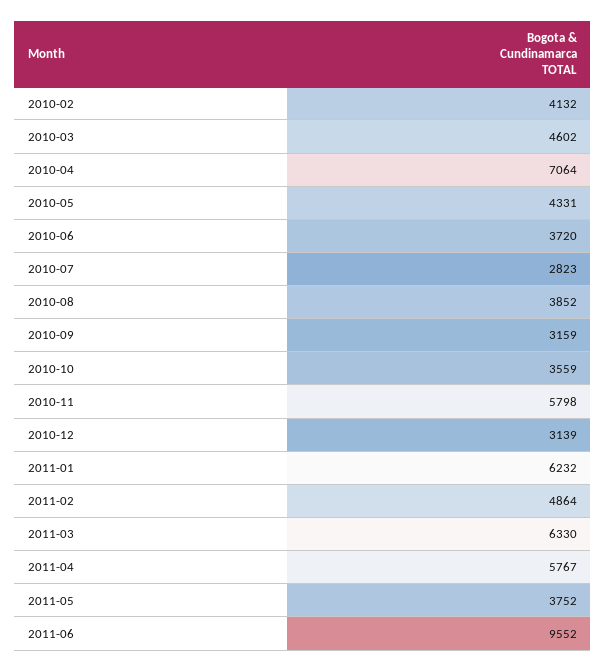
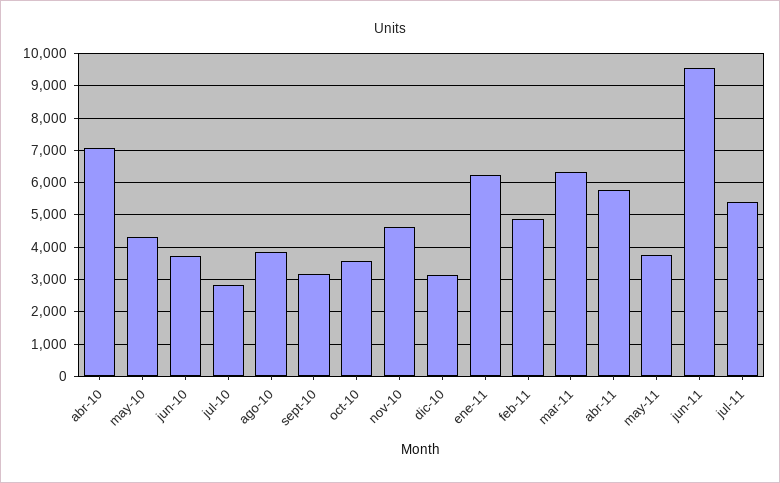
2010-02: 4132 -> none
2010-03: 4602 -> none
2010-11: 5798 -> 4600
jul-11: none -> 5400

